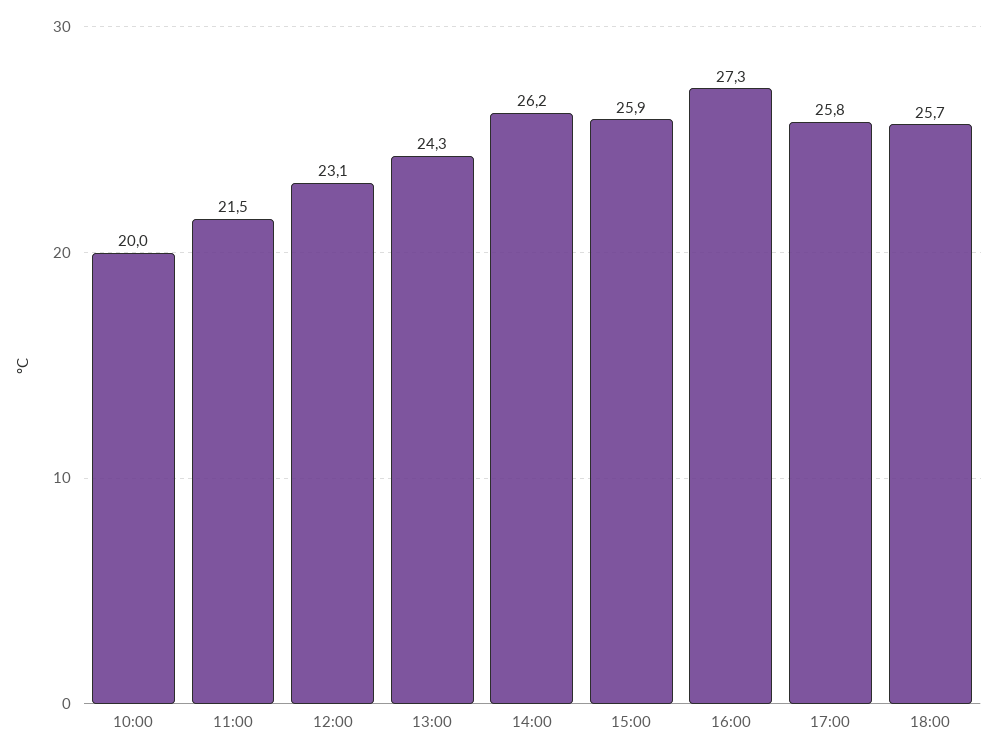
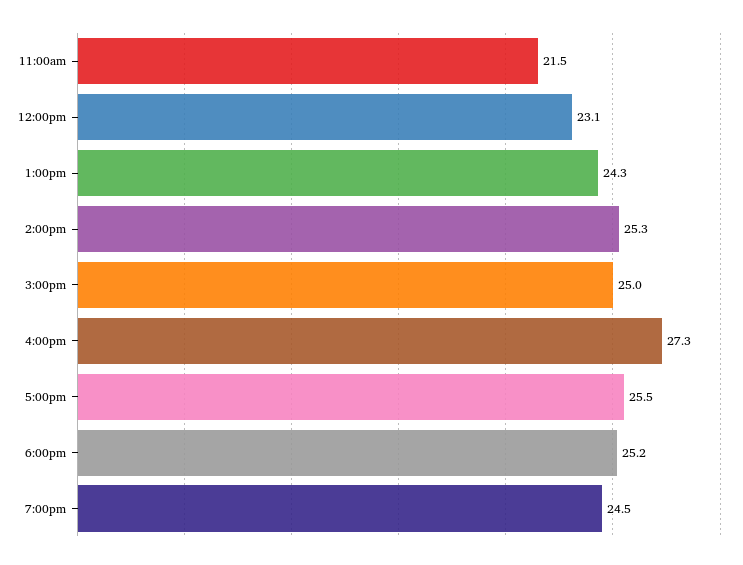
10:00: 20 -> none
14:00: 26.2 -> 25.3
15:00: 25.9 -> 25
17:00: 25.8 -> 25.5
18:00: 25.7 -> 25.2
7:00pm: none -> 24.5

